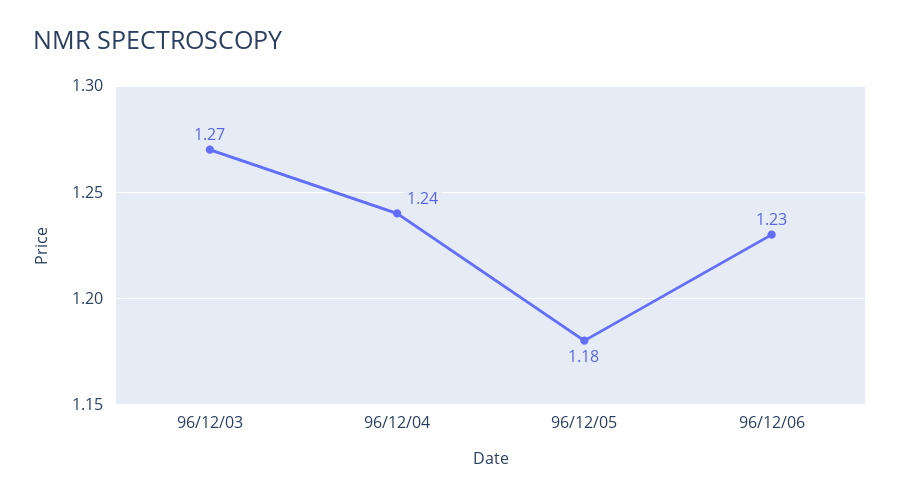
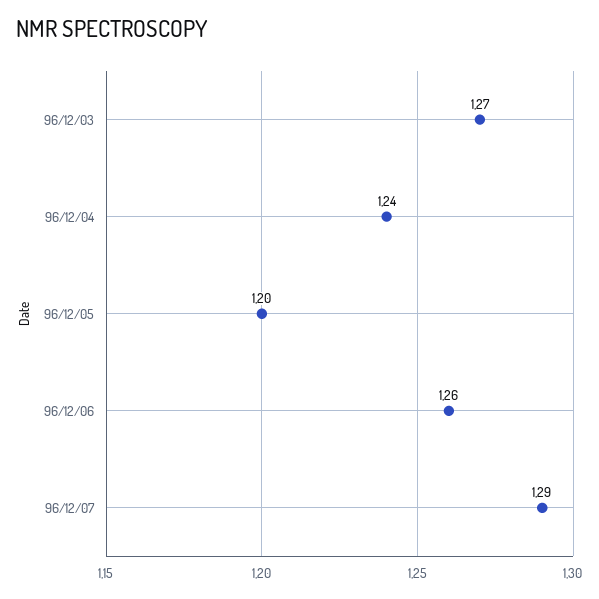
96/12/05: 1.18 -> 1.2
96/12/06: 1.23 -> 1.26
96/12/07: none -> 1.29

